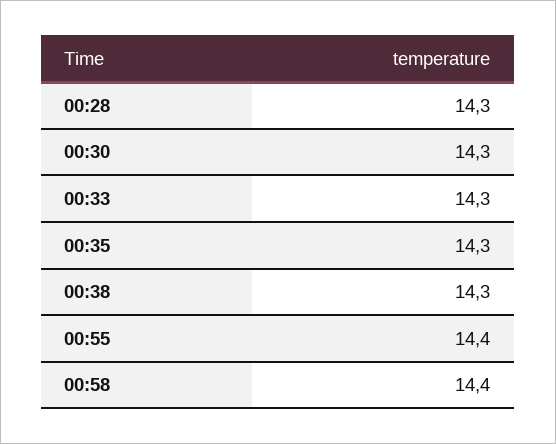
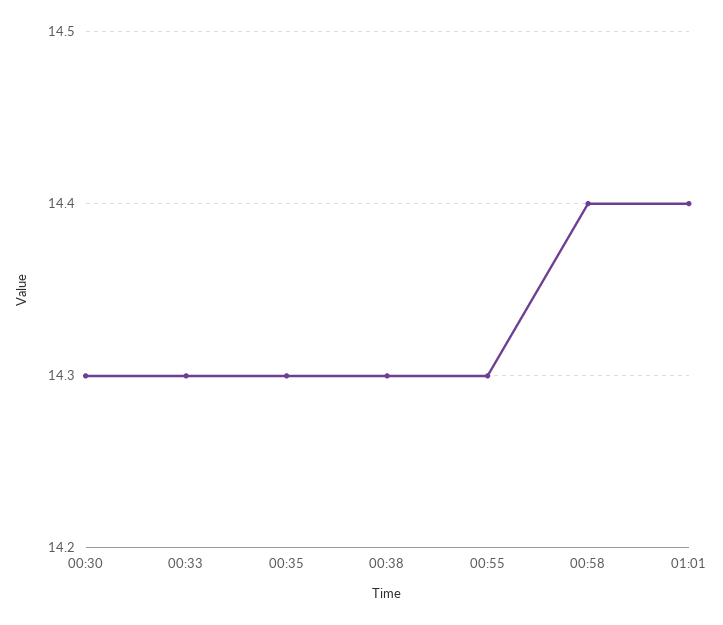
00:28: 14.3 -> none
00:55: 14.4 -> 14.3
01:01: none -> 14.4

